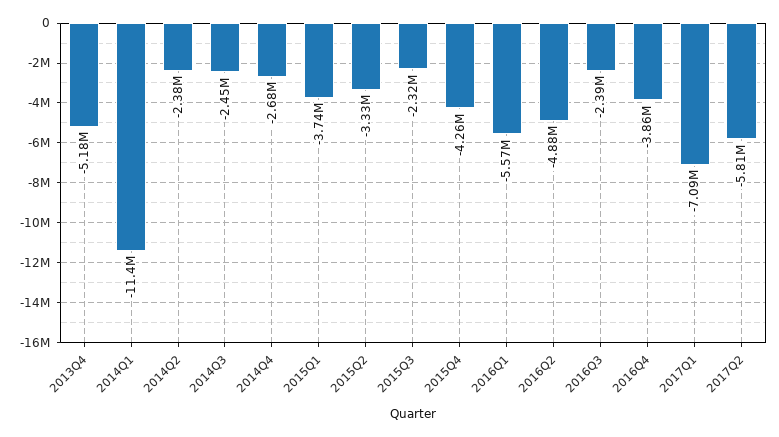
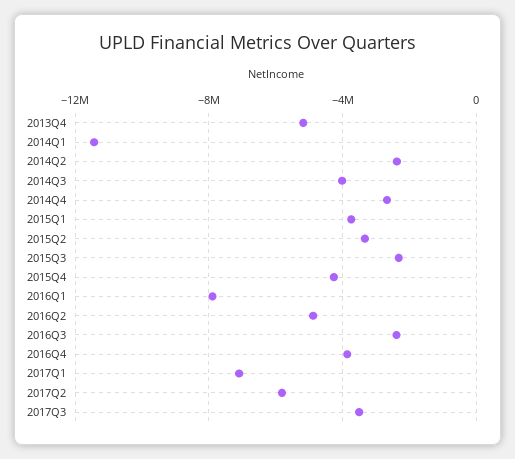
2014Q3: -2450000 -> -4000000
2016Q1: -5570000 -> -8000000
2017Q3: none -> -3500000

